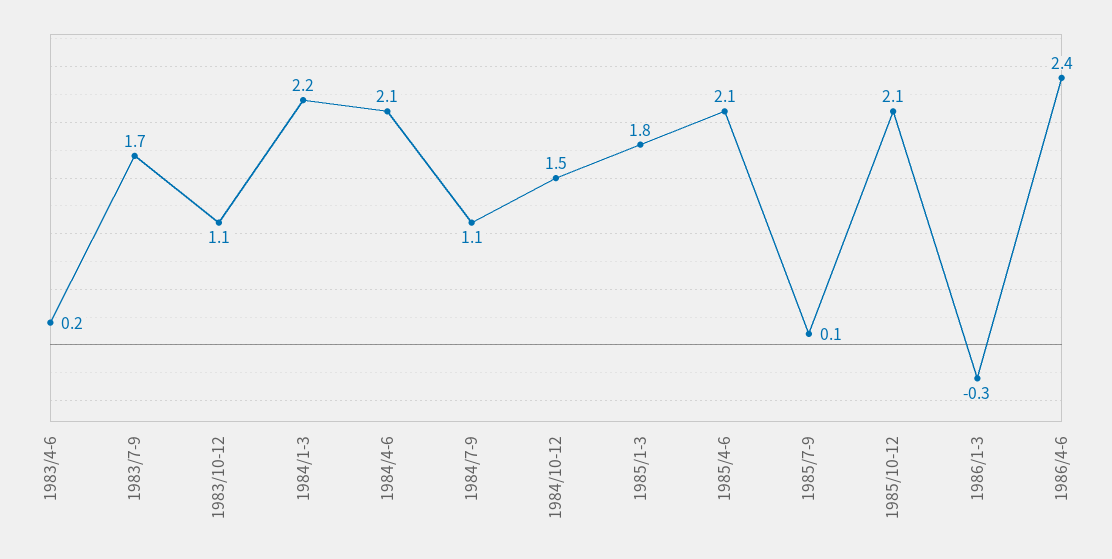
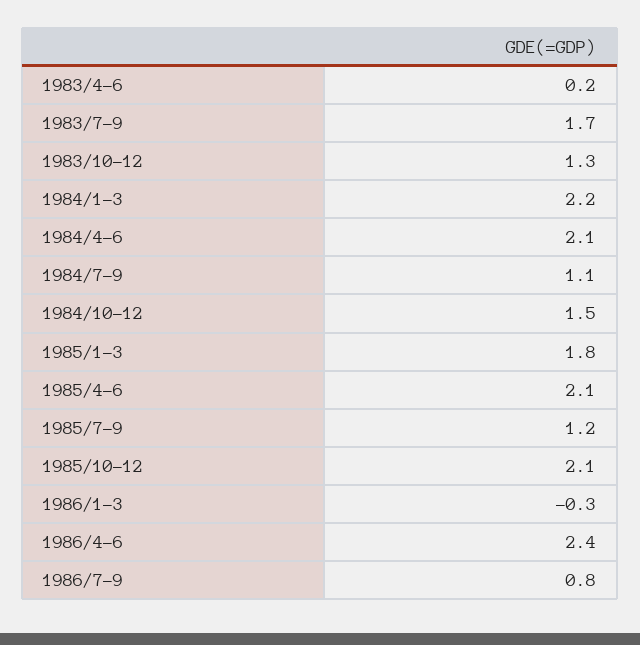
1983/10-12: 1.1 -> 1.3
1985/7-9: 0.1 -> 1.2
1986/7-9: none -> 0.8

